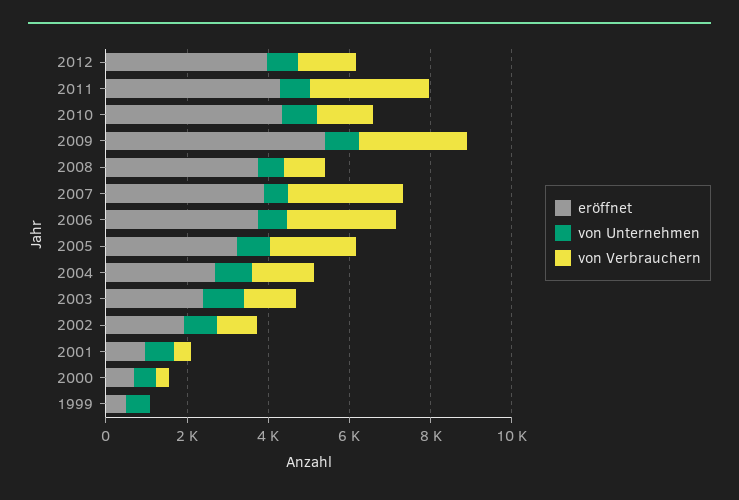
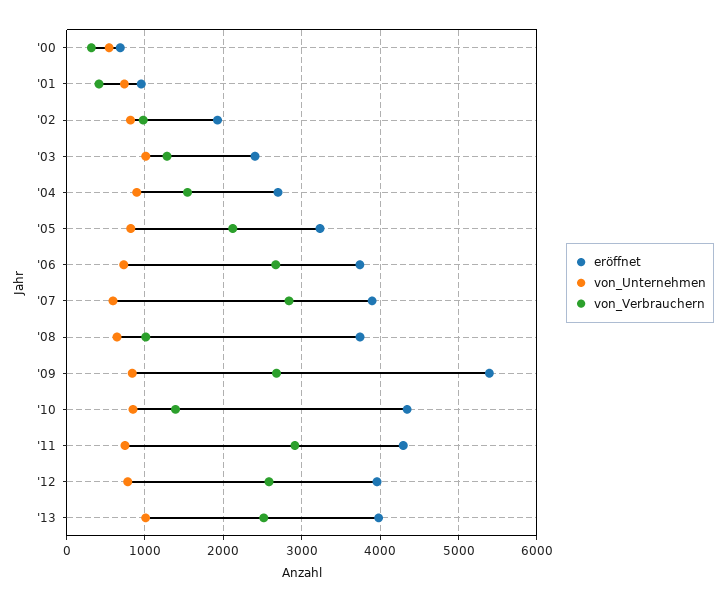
von Verbrauchern, 2012: 1500 -> 2600
eröffnet, 1999: 500 -> none
von Unternehmen, 1999: 500 -> none
von Verbrauchern, 1999: 0 -> none
eröffnet, '13: none -> 4000
von Unternehmen, '13: none -> 1000
von Verbrauchern, '13: none -> 2500

